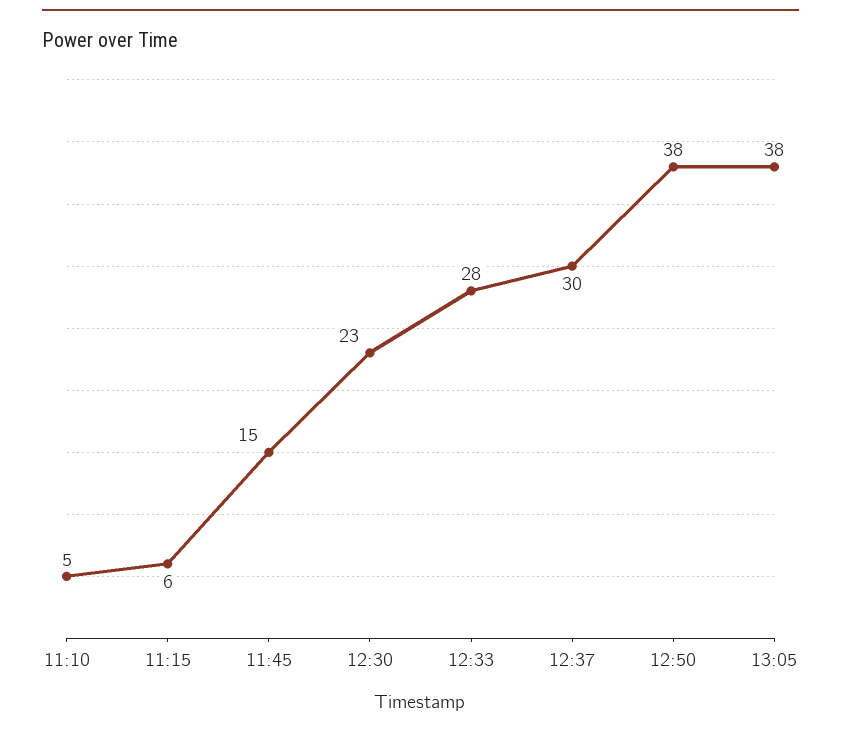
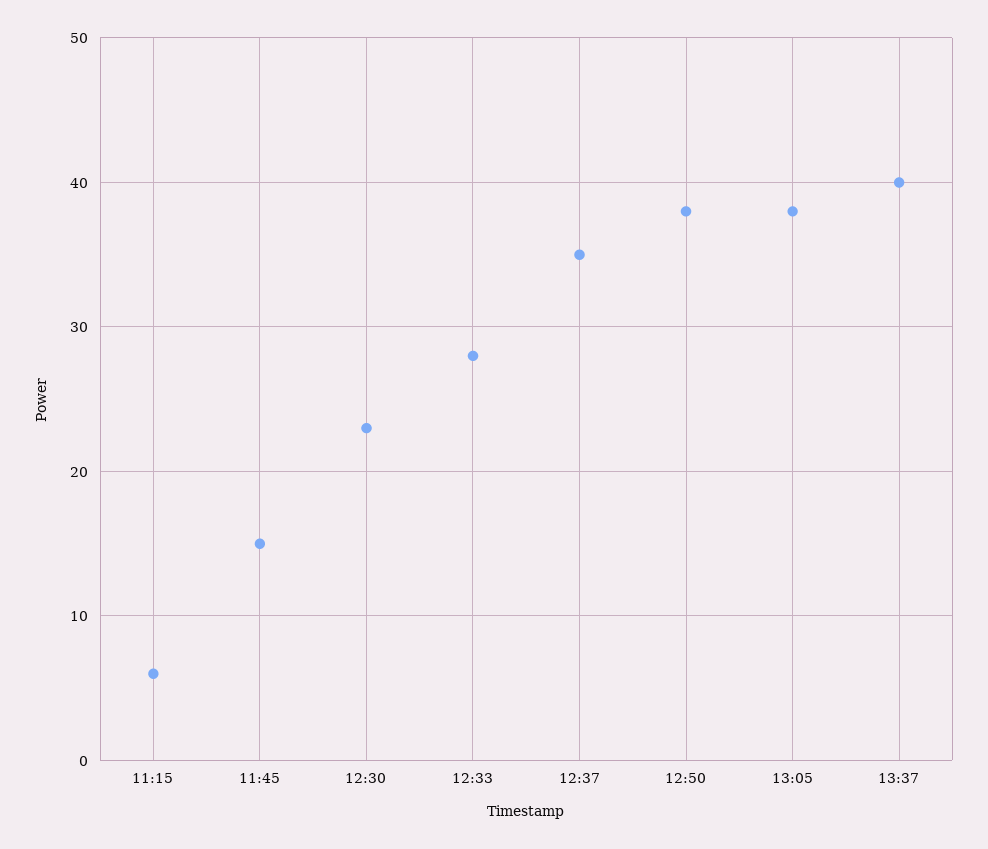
11:10: 5 -> none
12:37: 30 -> 35
13:37: none -> 40

